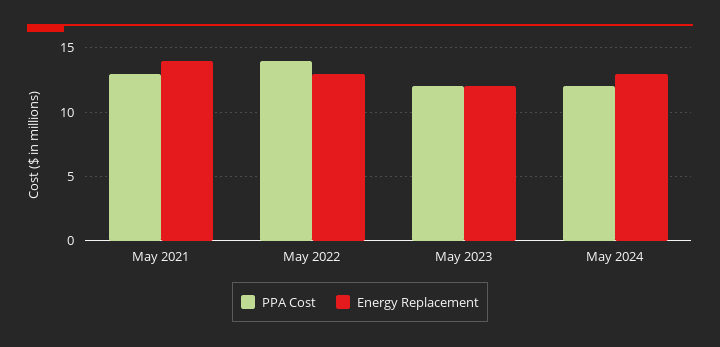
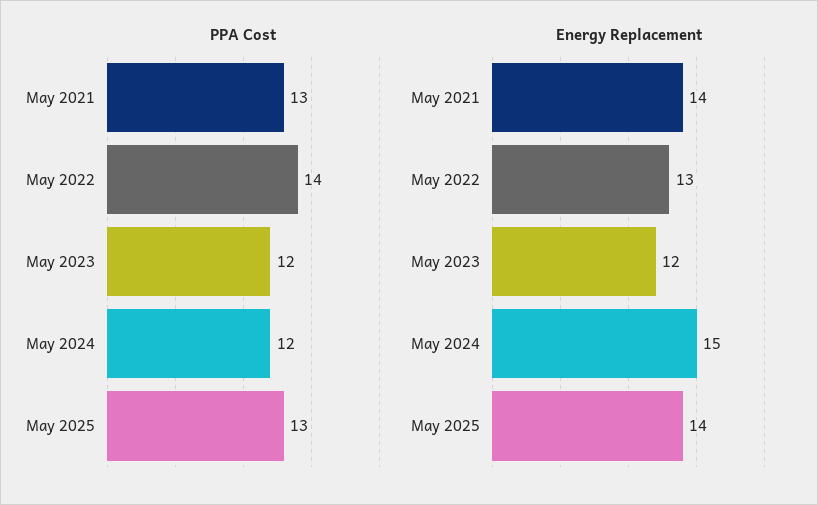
Energy Replacement, May 2024: 13 -> 15
PPA Cost, May 2025: none -> 13
Energy Replacement, May 2025: none -> 14

